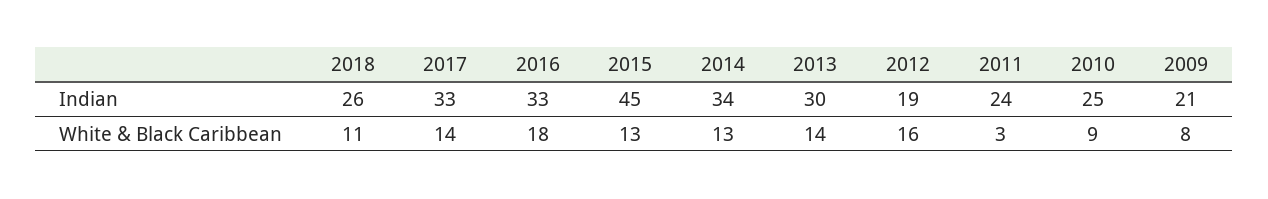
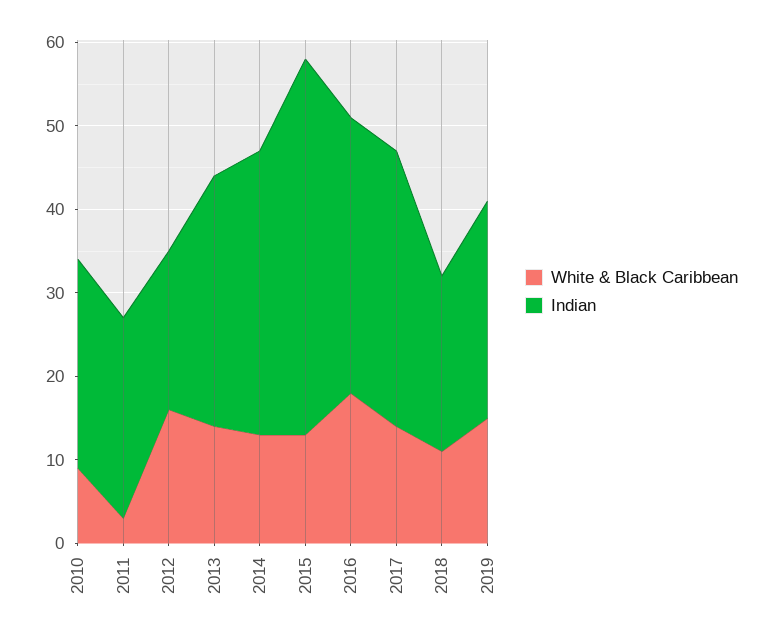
Indian, 2018: 26 -> 21
Indian, 2009: 21 -> none
White & Black Caribbean, 2009: 8 -> none
White & Black Caribbean, 2019: none -> 15
Indian, 2019: none -> 26

